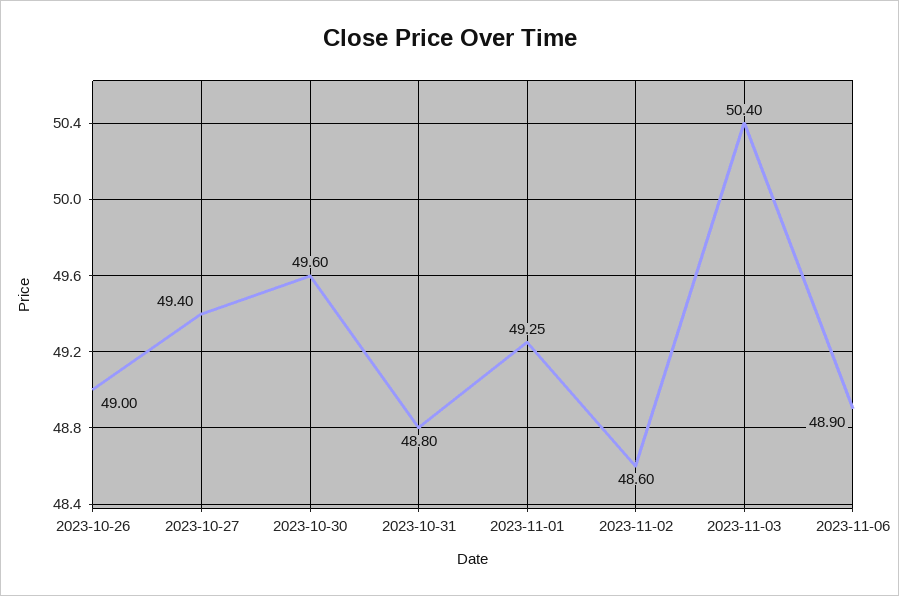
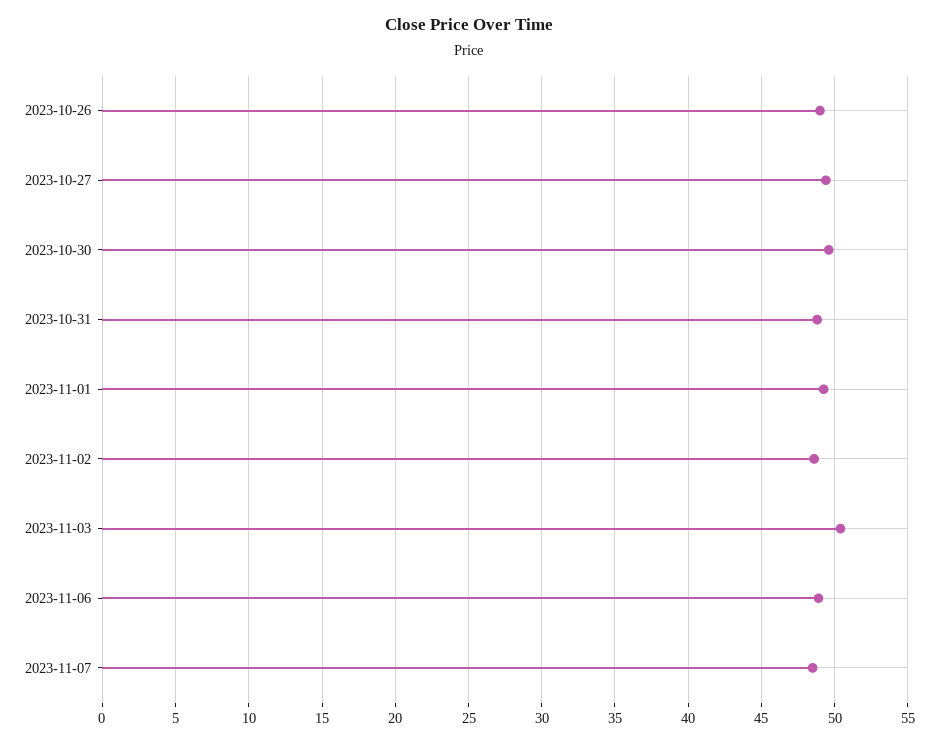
2023-11-07: none -> 48.5

